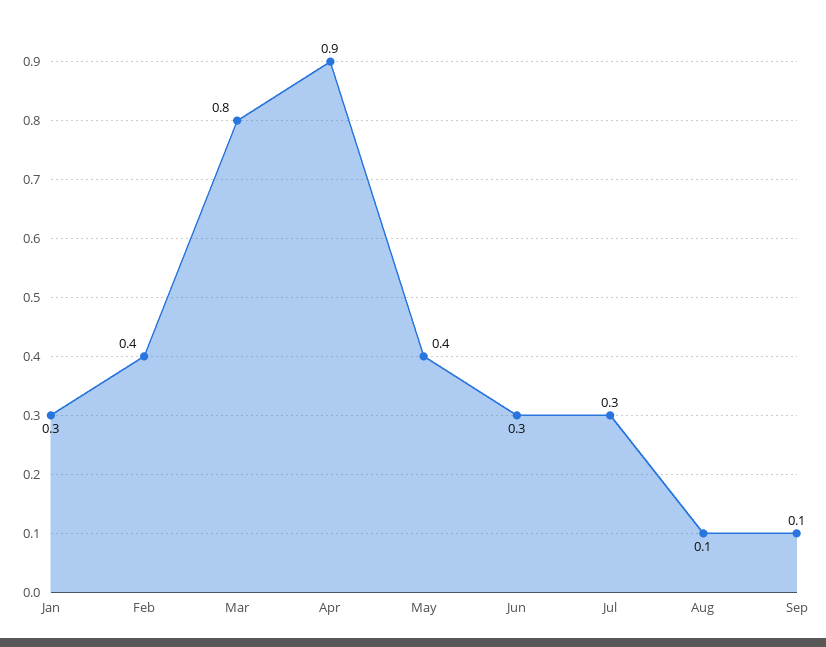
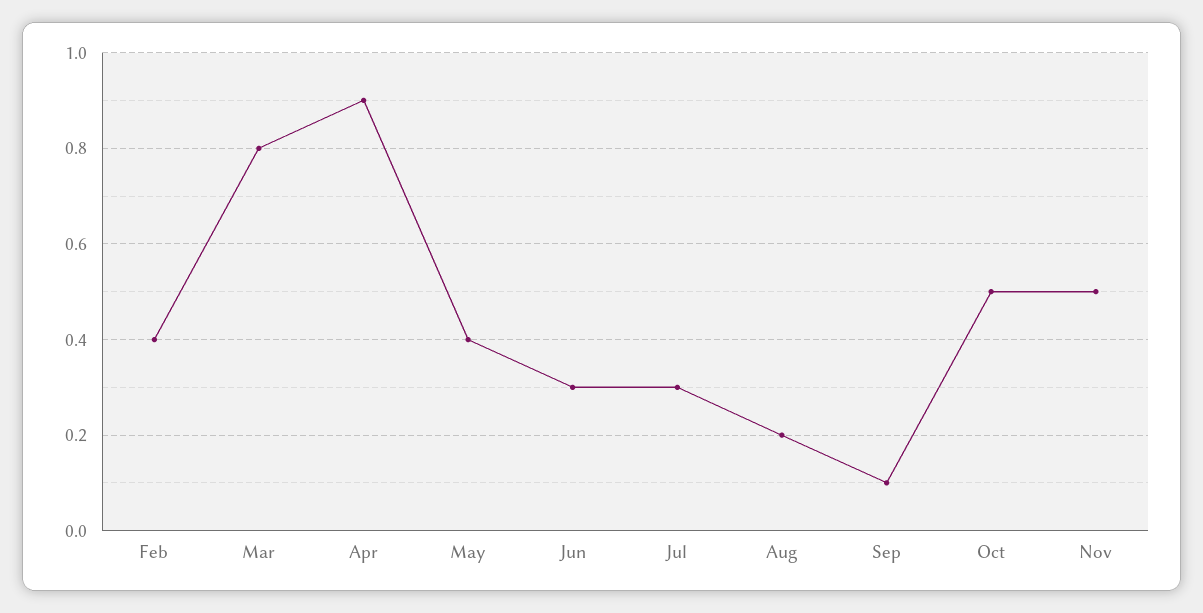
Jan: 0.3 -> none
Aug: 0.1 -> 0.2
Oct: none -> 0.5
Nov: none -> 0.5

